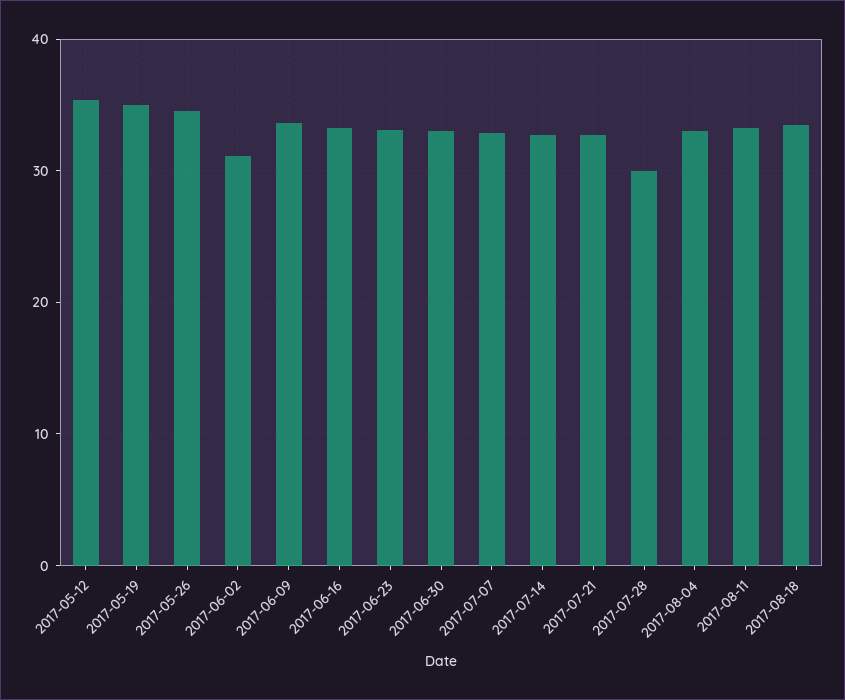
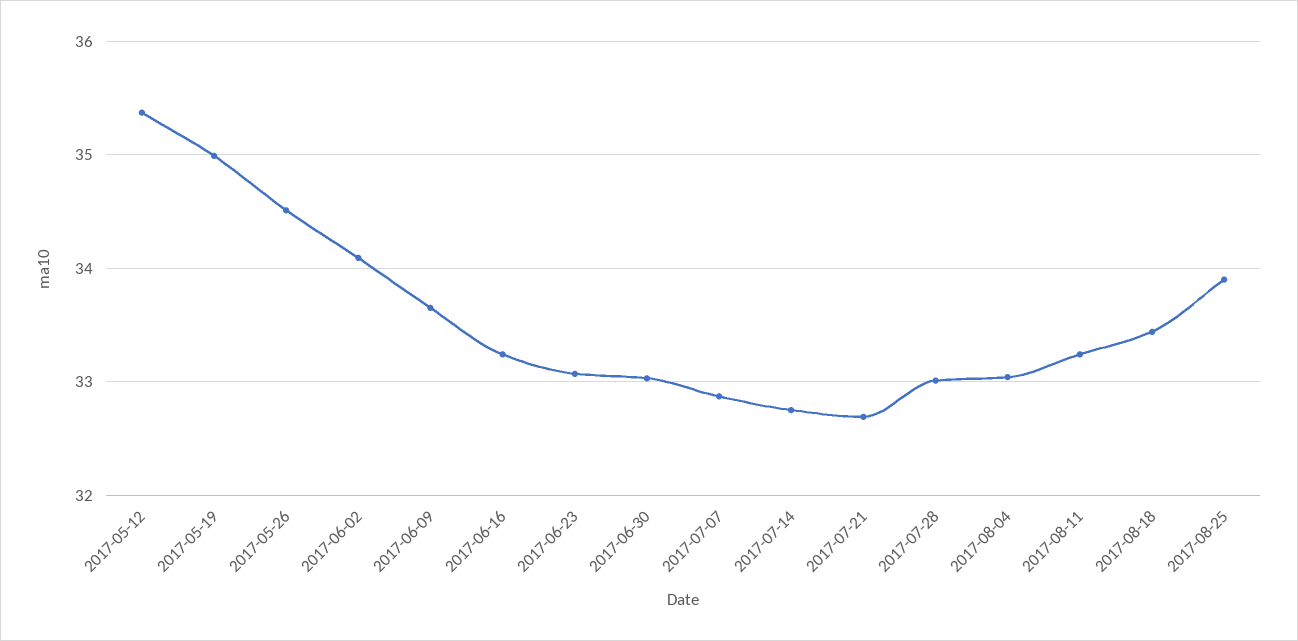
2017-06-02: 31 -> 34.1
2017-07-28: 30 -> 33
2017-08-25: none -> 33.9

